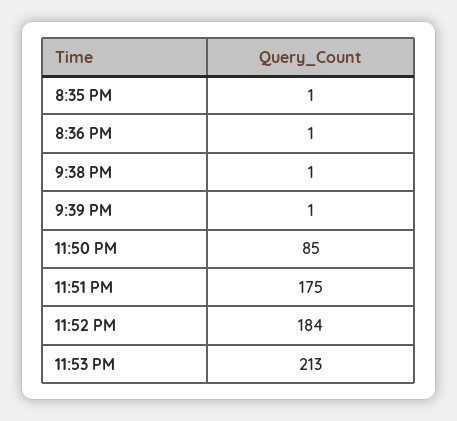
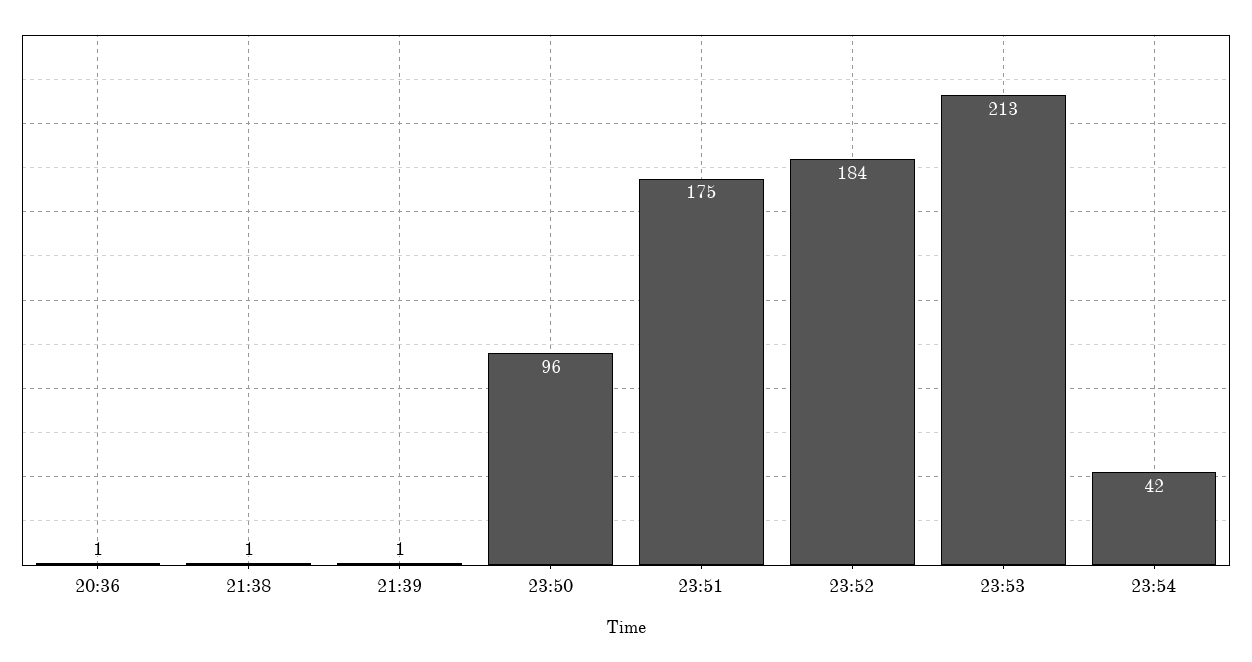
8:35 PM: 1 -> none
11:50 PM: 85 -> 96
23:54: none -> 42

